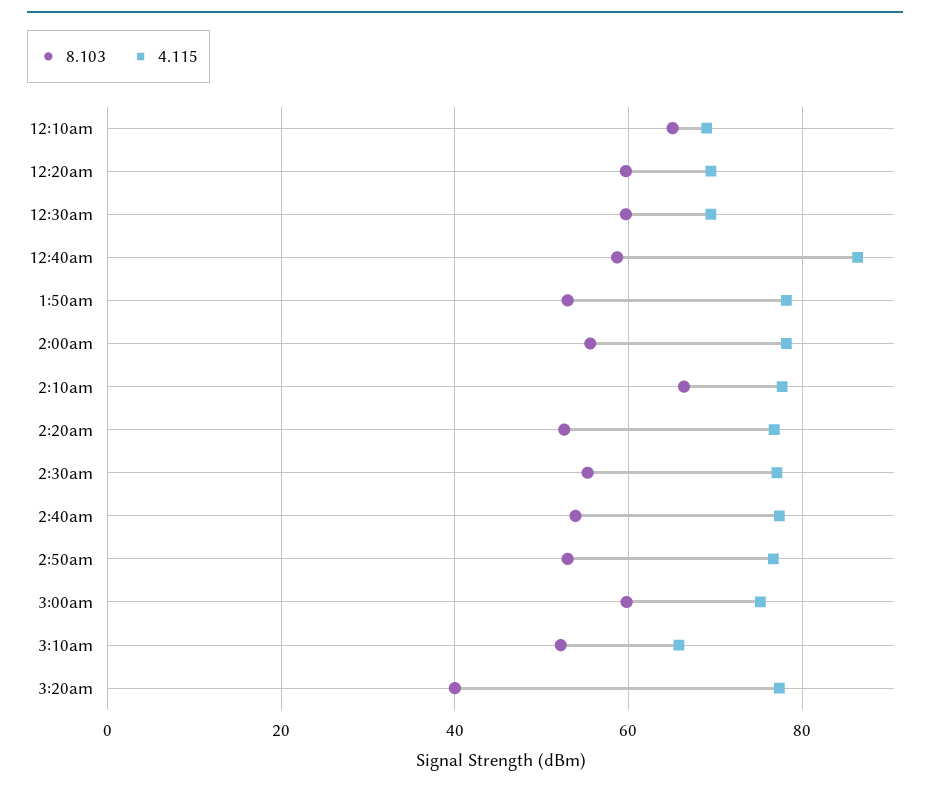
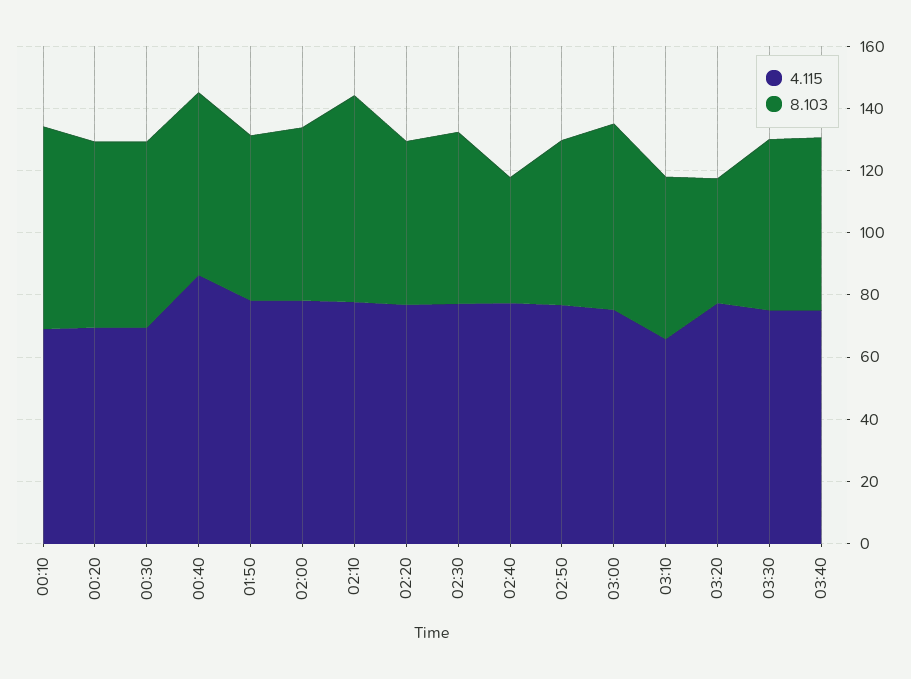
8.103, 2:40am: 54 -> 40
4.115, 03:30: none -> 75
8.103, 03:30: none -> 55
4.115, 03:40: none -> 75
8.103, 03:40: none -> 55

